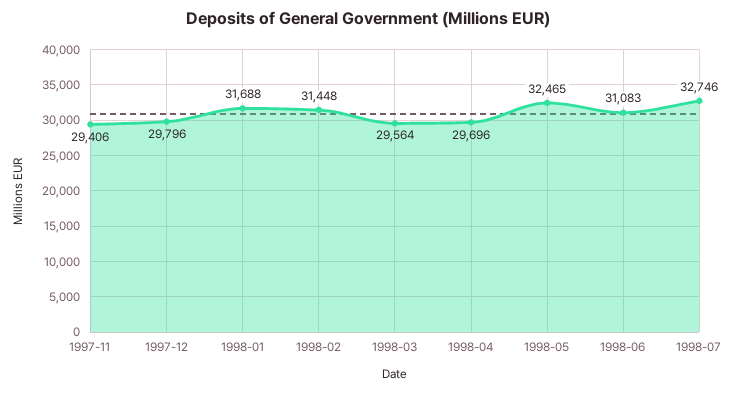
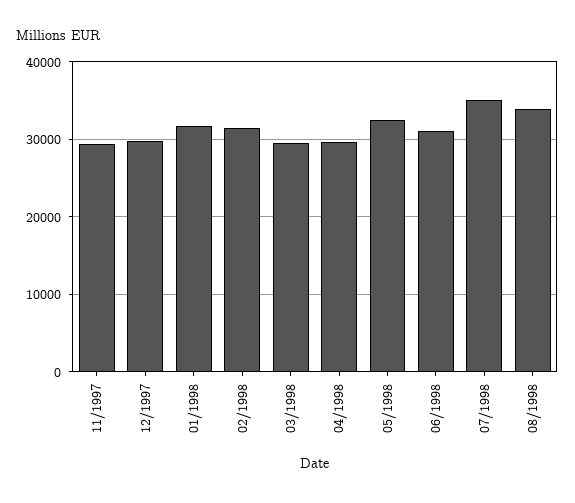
1998-07: 32746 -> 35000
08/1998: none -> 34000

